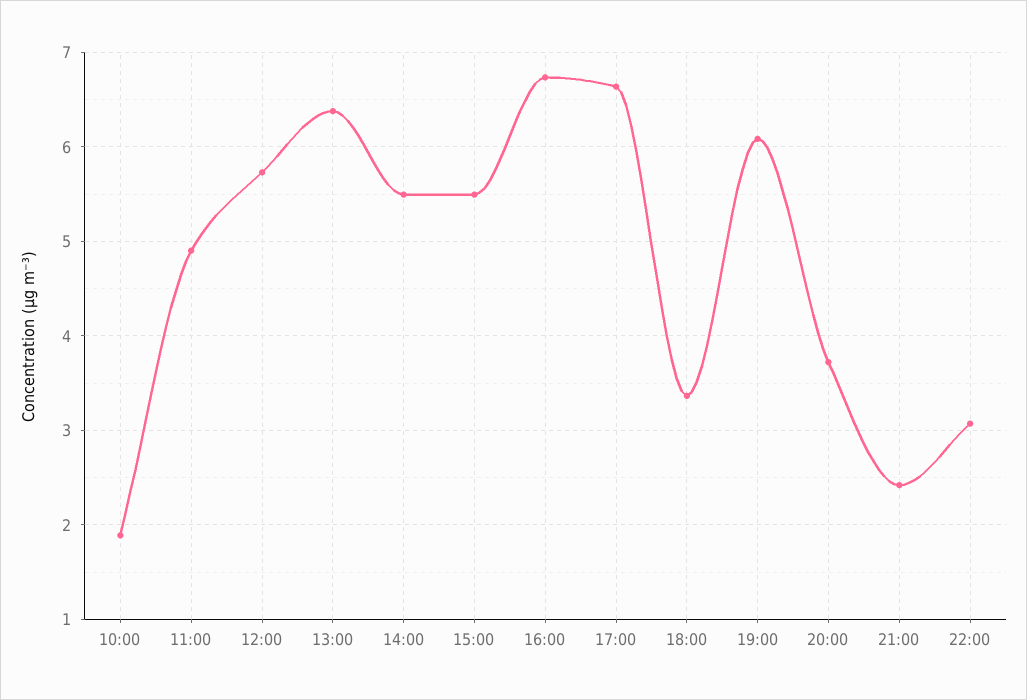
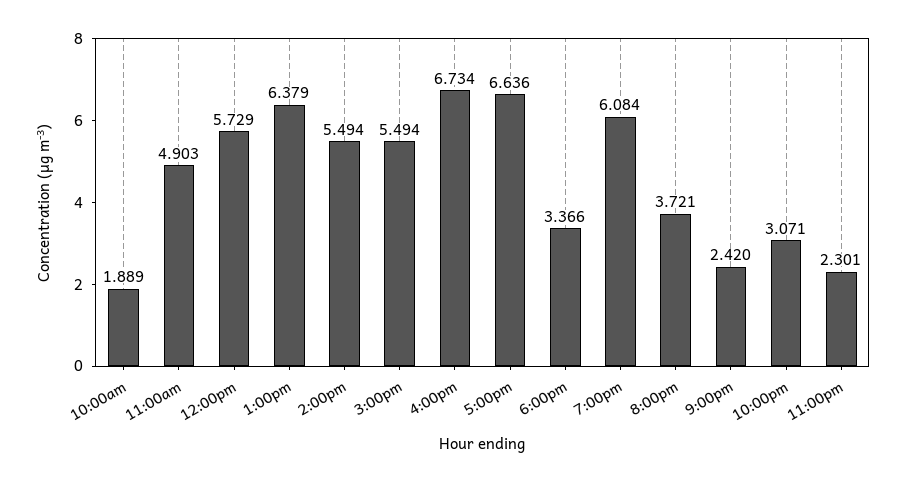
11:00pm: none -> 2.301

